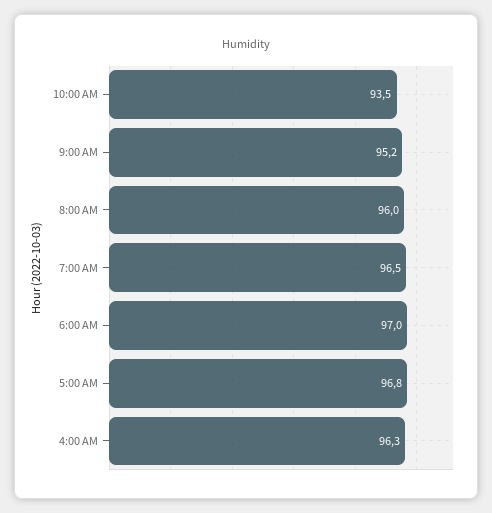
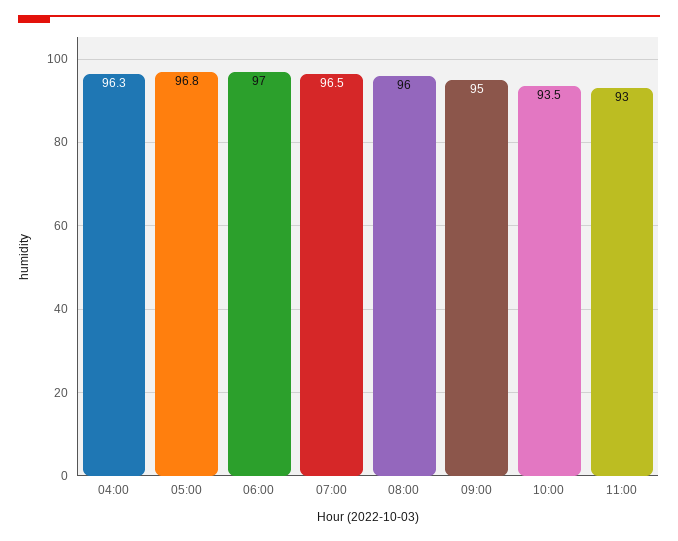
9:00 AM: 95.2 -> 95
11:00: none -> 93

